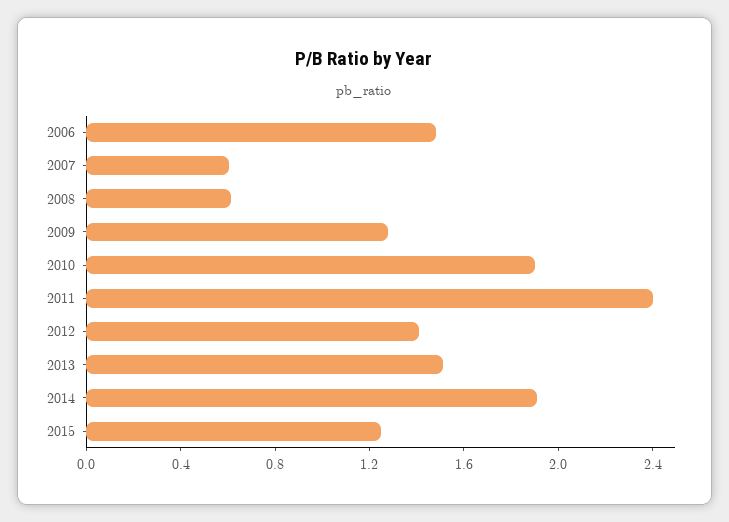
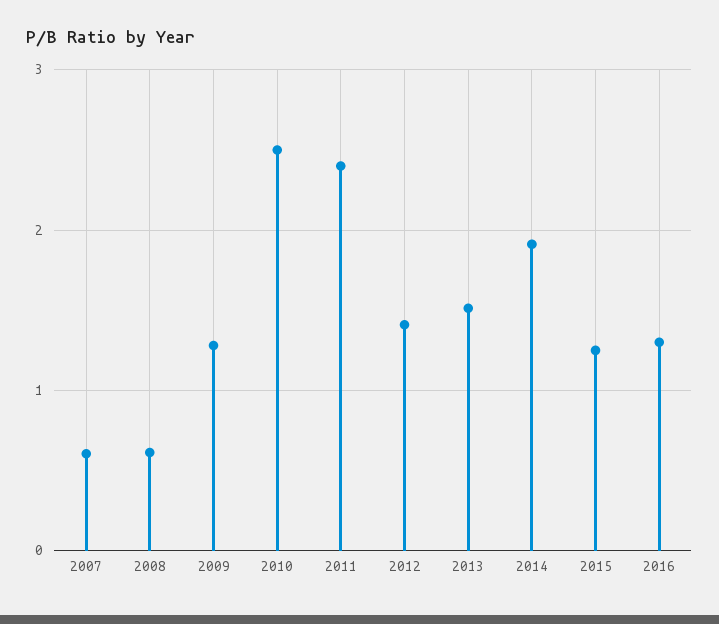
2006: 1.5 -> none
2010: 1.9 -> 2.5
2016: none -> 1.3

